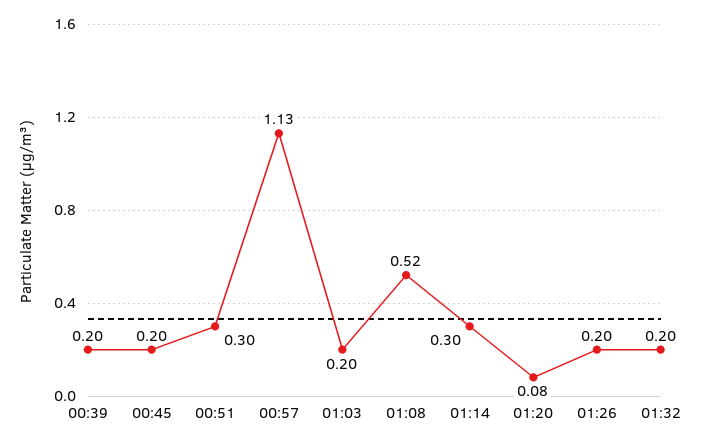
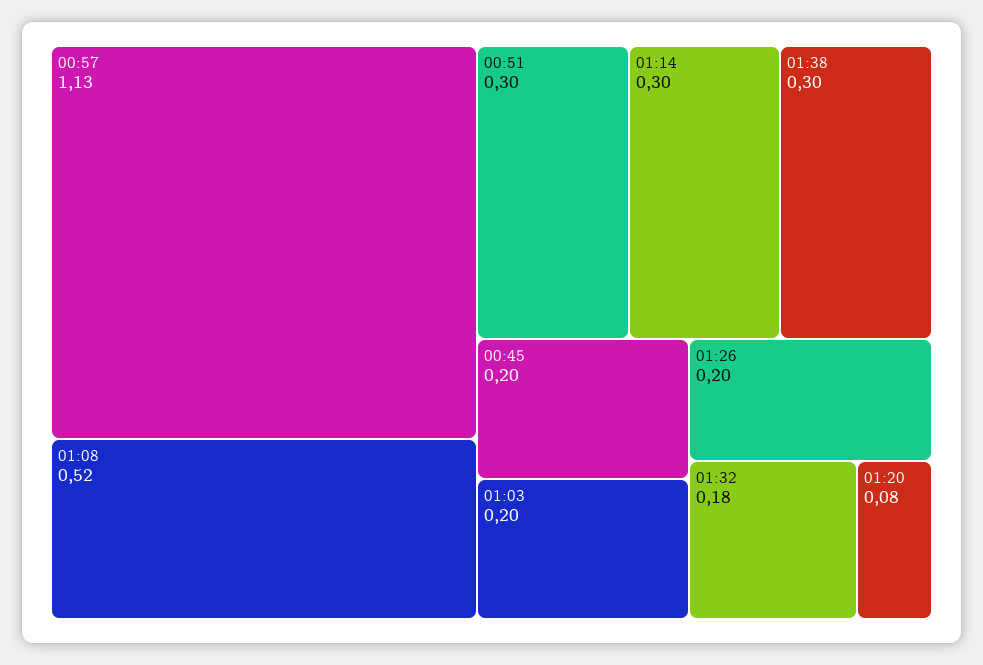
00:39: 0.2 -> none
01:32: 0.2 -> 0.18
01:38: none -> 0.3

